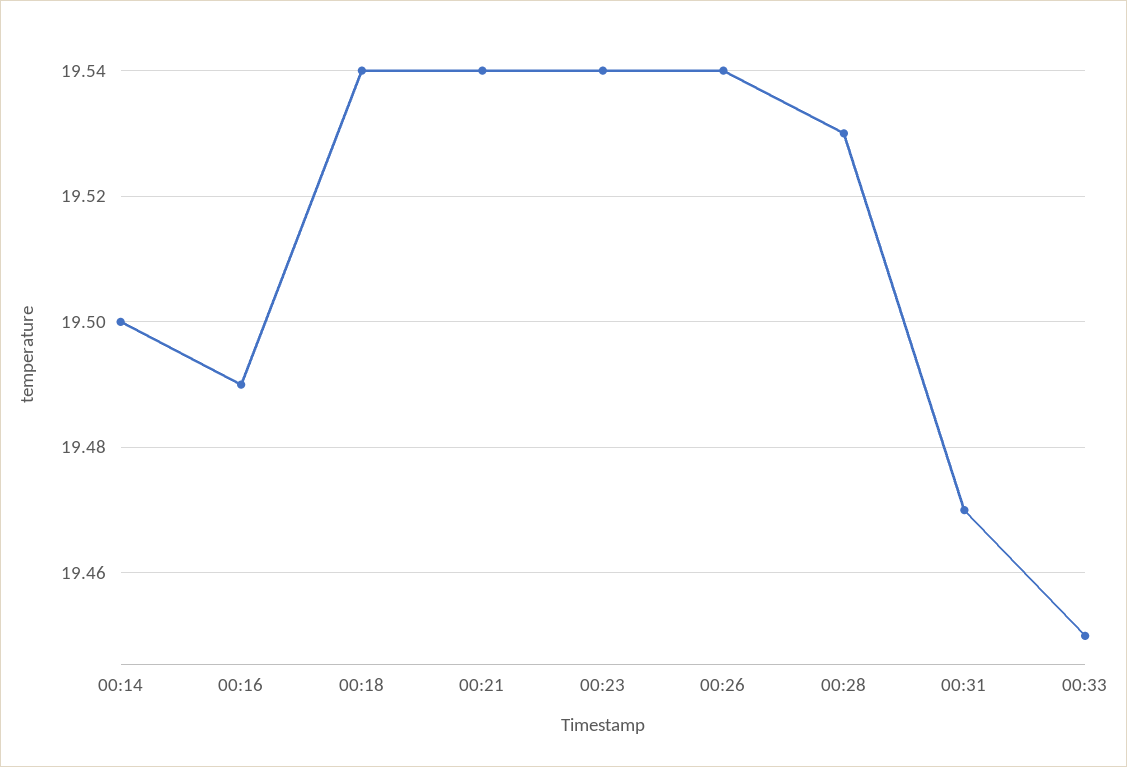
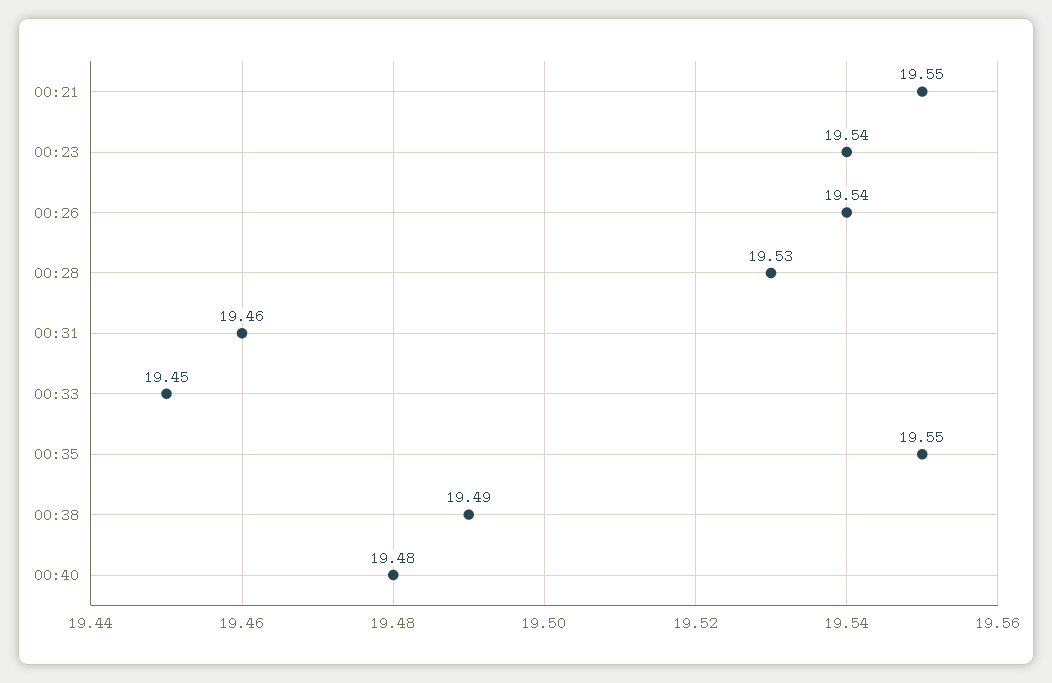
00:14: 19.5 -> none
00:16: 19.49 -> none
00:18: 19.54 -> none
00:21: 19.54 -> 19.55
00:31: 19.47 -> 19.46
00:35: none -> 19.55
00:38: none -> 19.49
00:40: none -> 19.48

